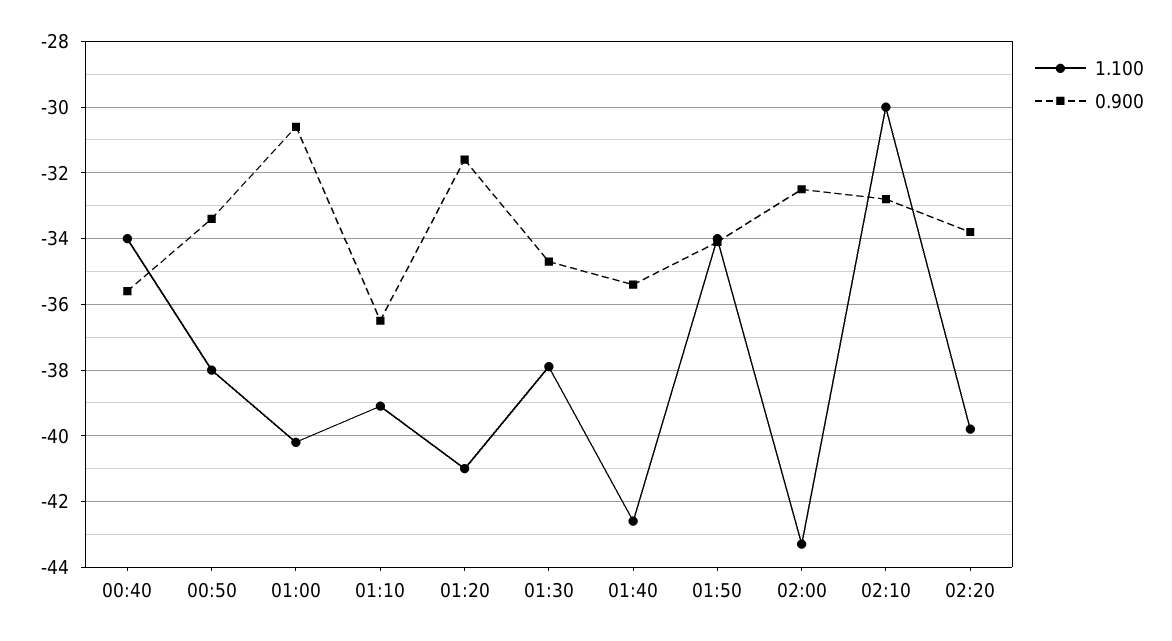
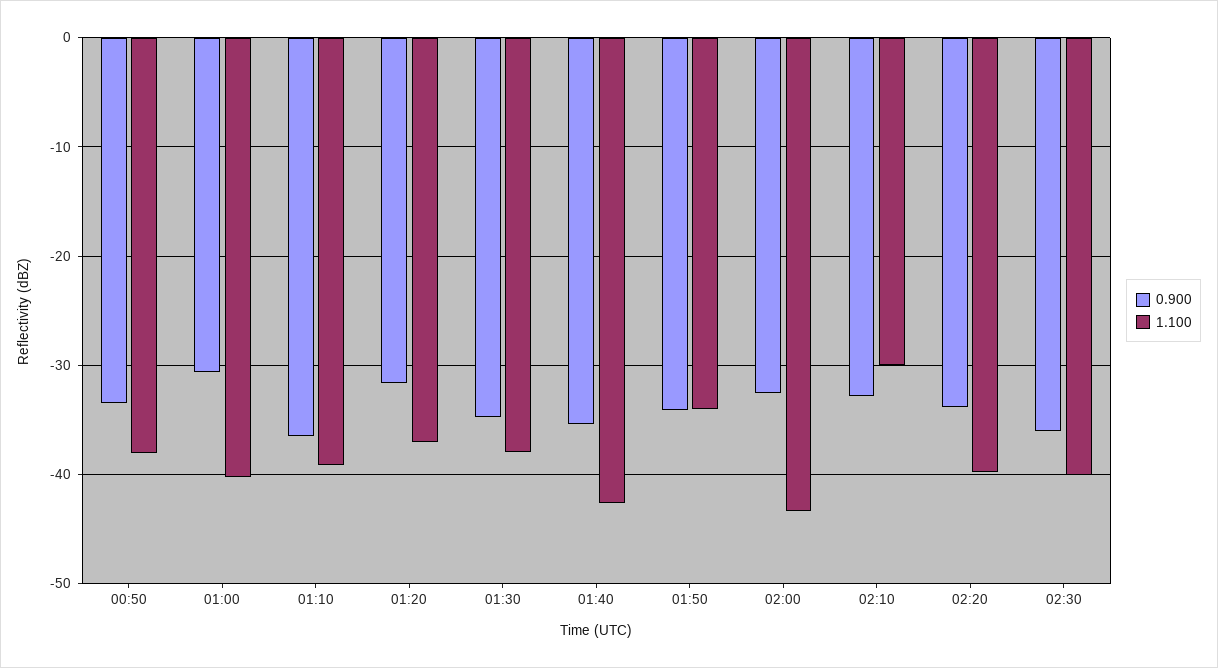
1.100, 00:40: -34 -> none
0.900, 00:40: -35.5 -> none
1.100, 01:20: -41 -> -37
0.900, 02:30: none -> -36
1.100, 02:30: none -> -40

